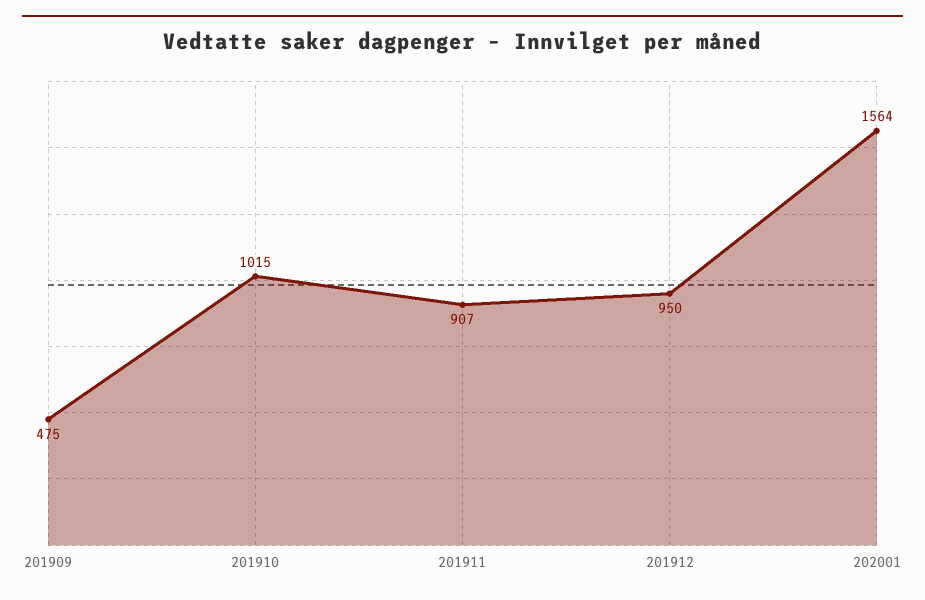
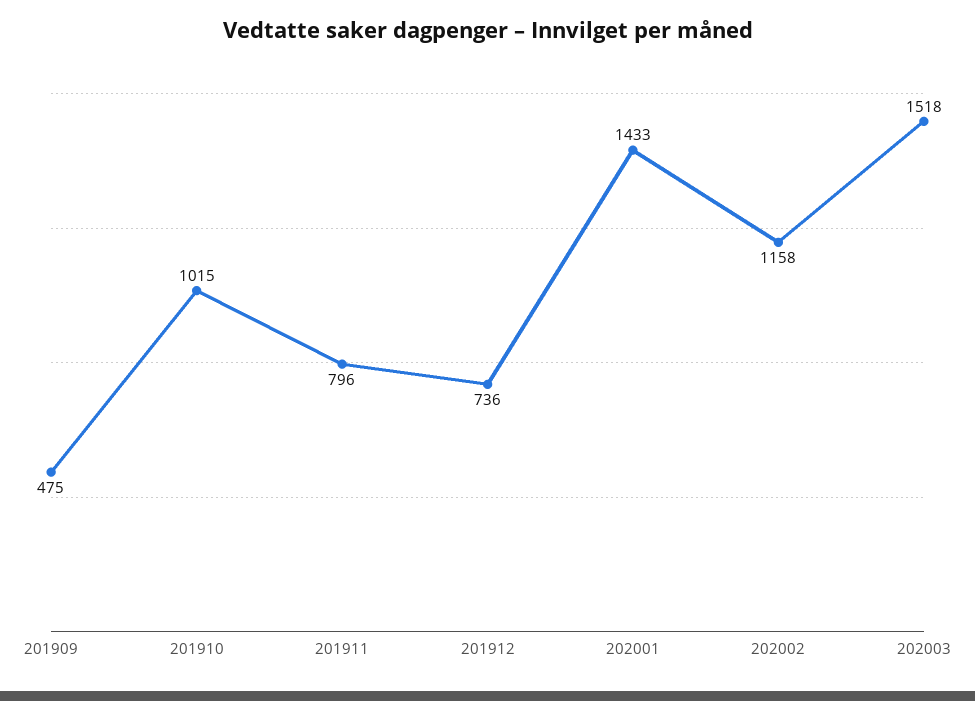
201911: 907 -> 796
201912: 950 -> 736
202001: 1564 -> 1433
202002: none -> 1158
202003: none -> 1518

